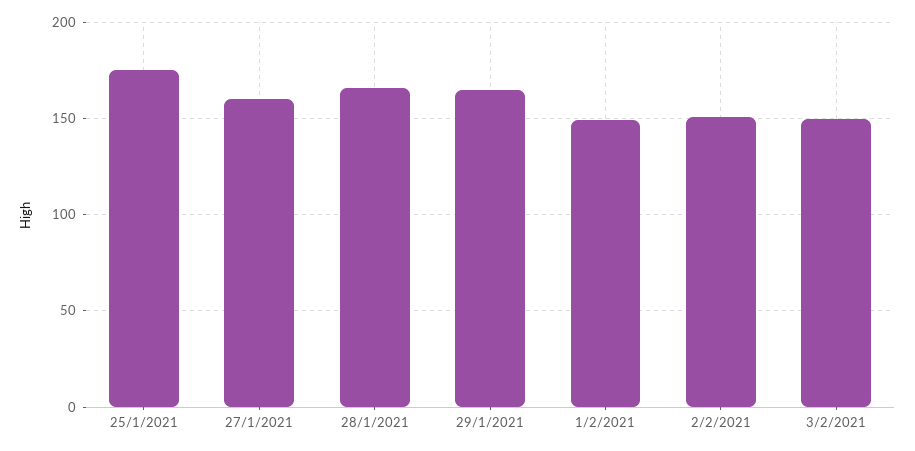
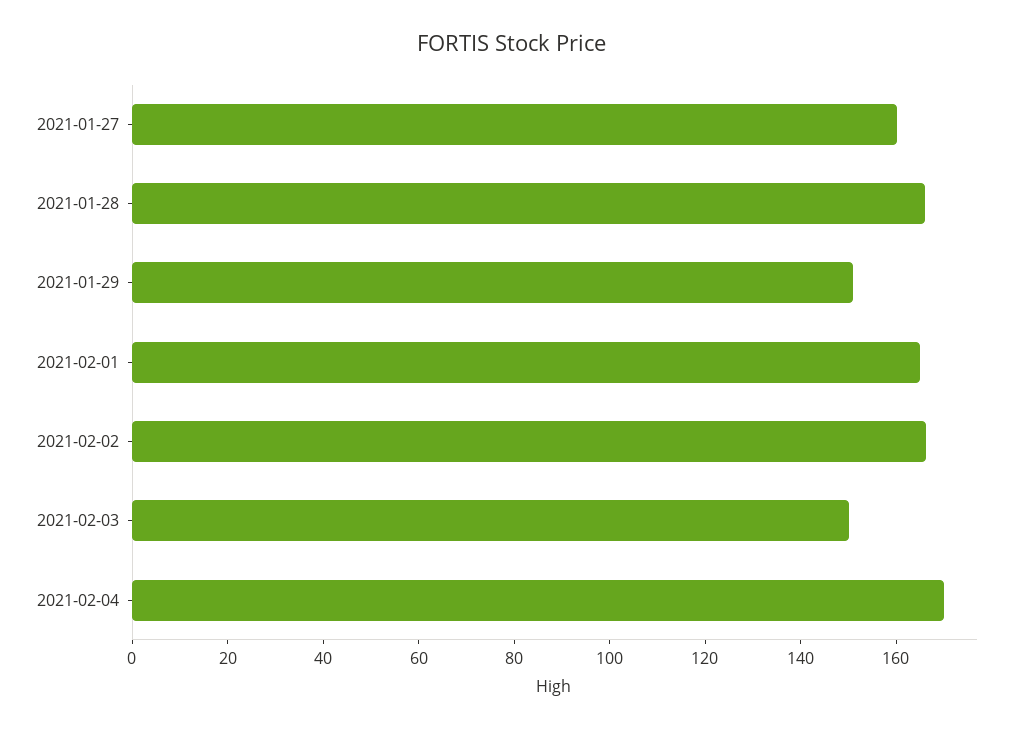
25/1/2021: 175 -> none
29/1/2021: 165 -> 150
1/2/2021: 150 -> 165
2/2/2021: 150 -> 165
2021-02-04: none -> 170

